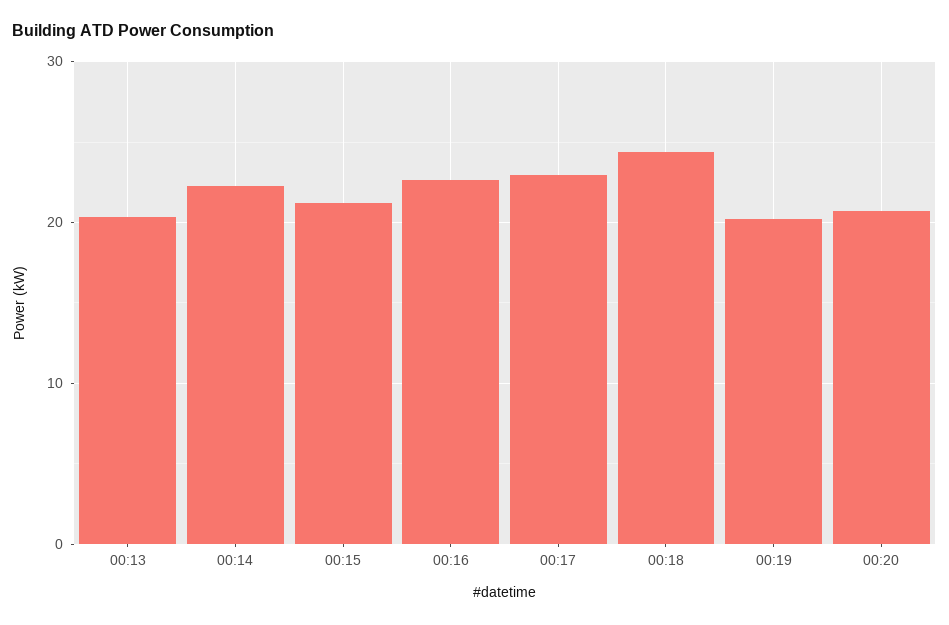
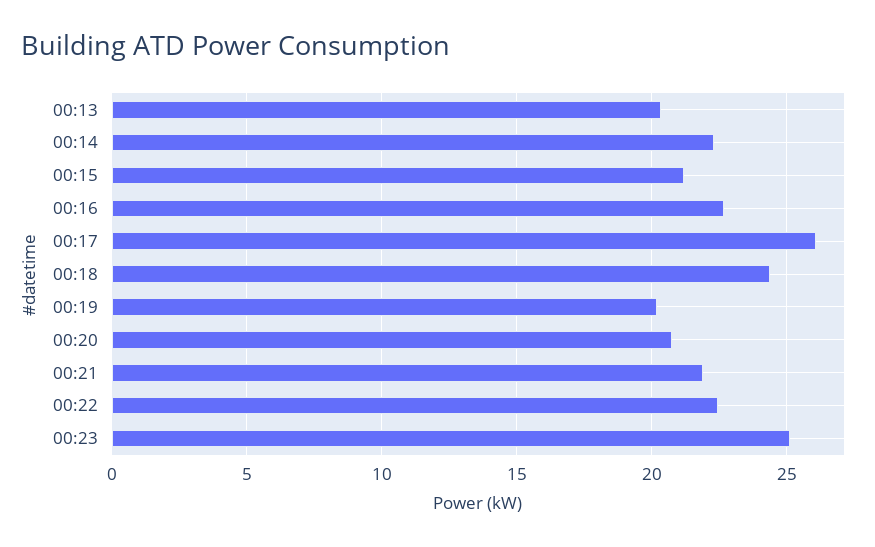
00:17: 23 -> 26
00:21: none -> 22
00:22: none -> 22.5
00:23: none -> 25

